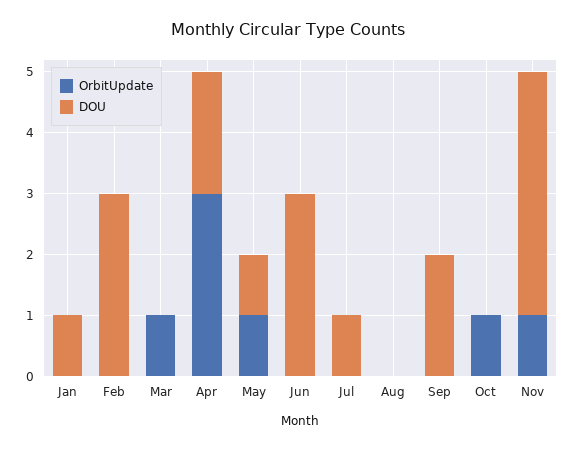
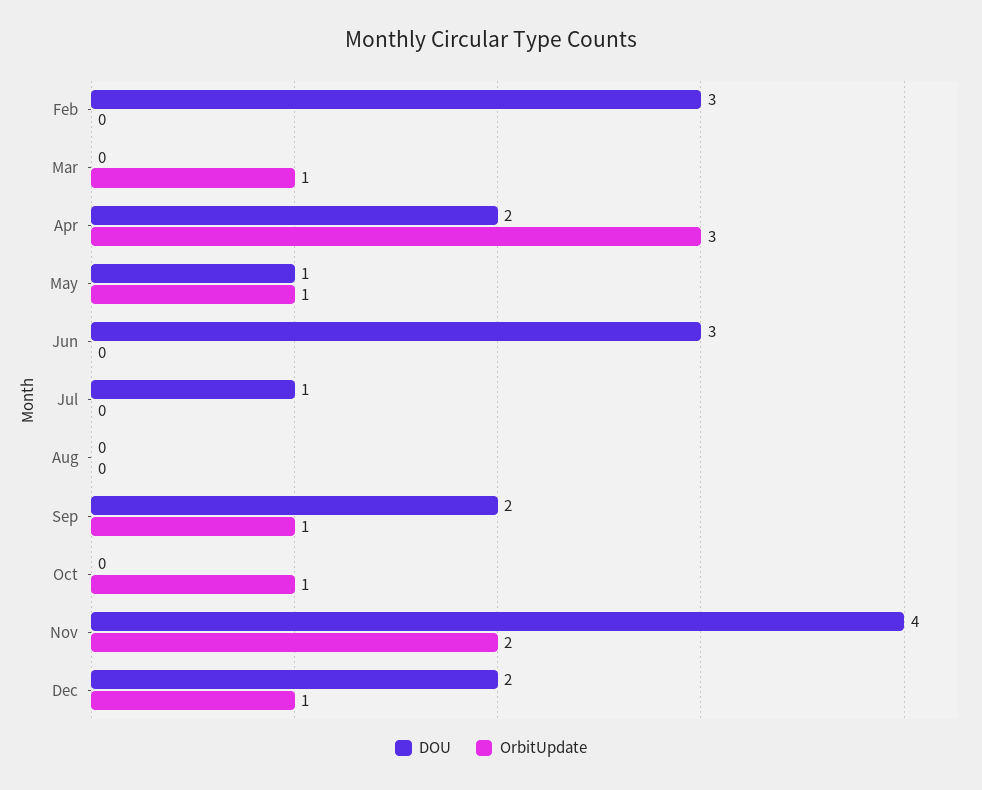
OrbitUpdate, Jan: 0 -> none
DOU, Jan: 1 -> none
OrbitUpdate, Sep: 0 -> 1
OrbitUpdate, Nov: 1 -> 2
DOU, Dec: none -> 2
OrbitUpdate, Dec: none -> 1

